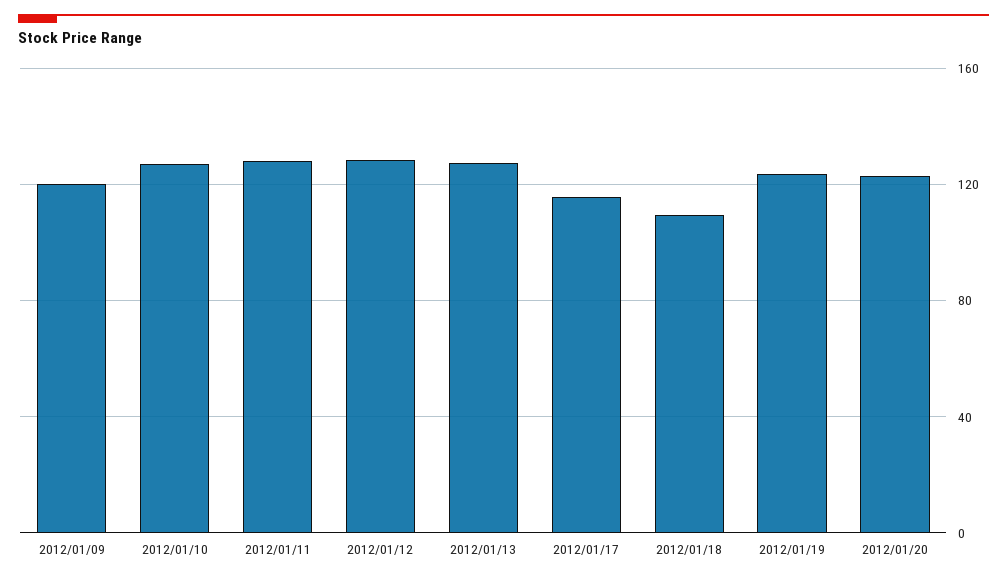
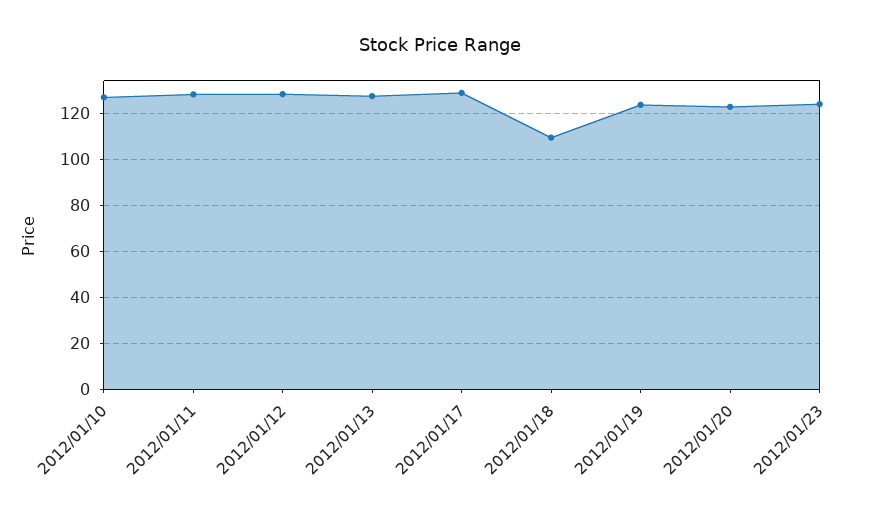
2012/01/09: 120 -> none
2012/01/17: 115 -> 130
2012/01/23: none -> 125

